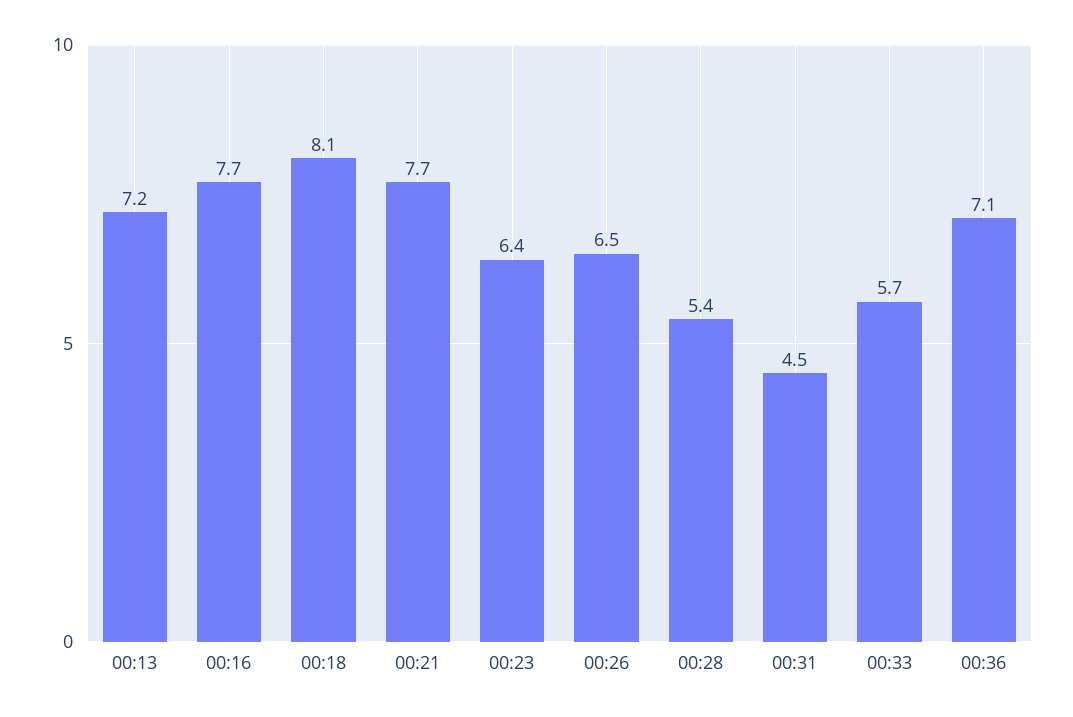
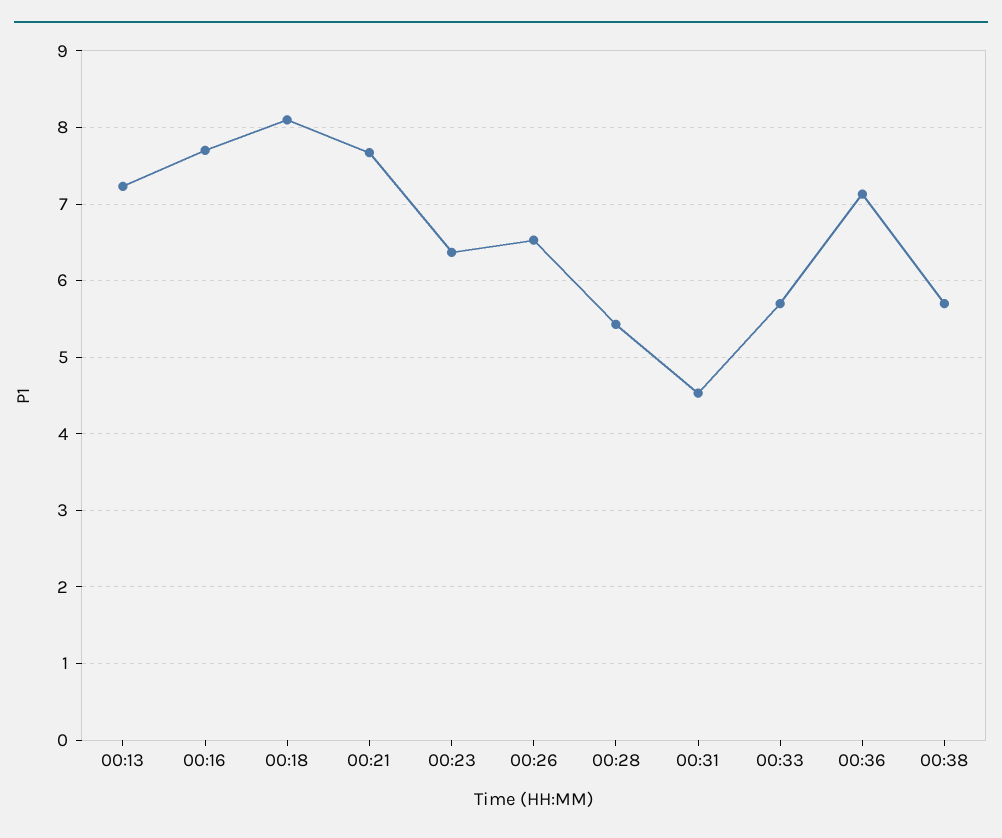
00:38: none -> 5.7

